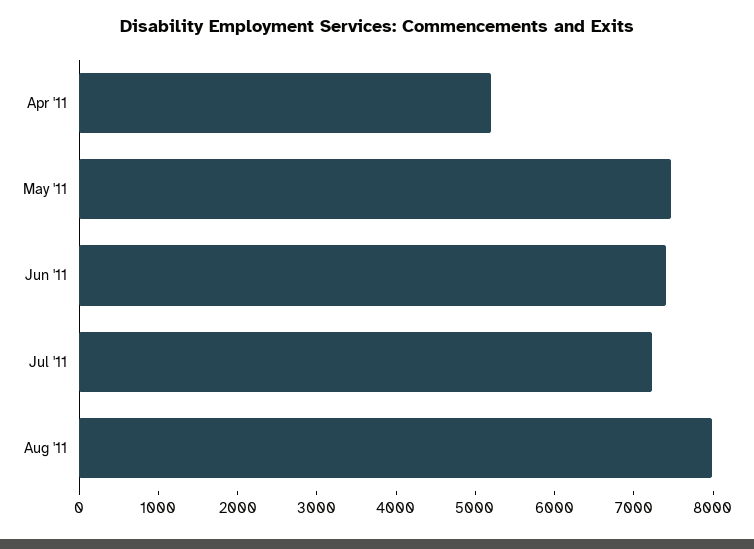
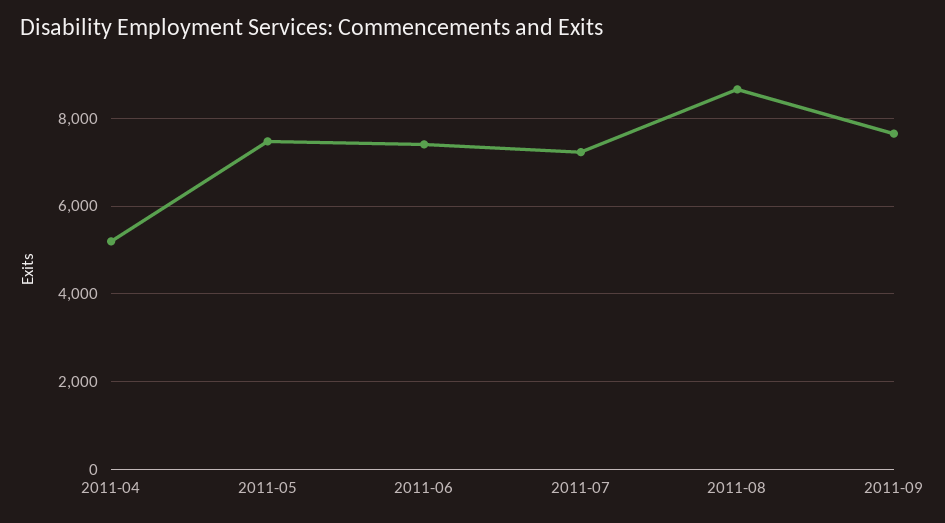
Aug '11: 8000 -> 8600
2011-09: none -> 7600

